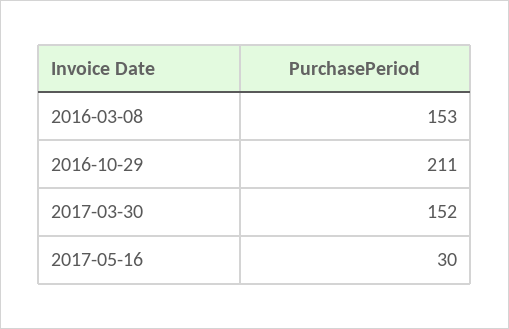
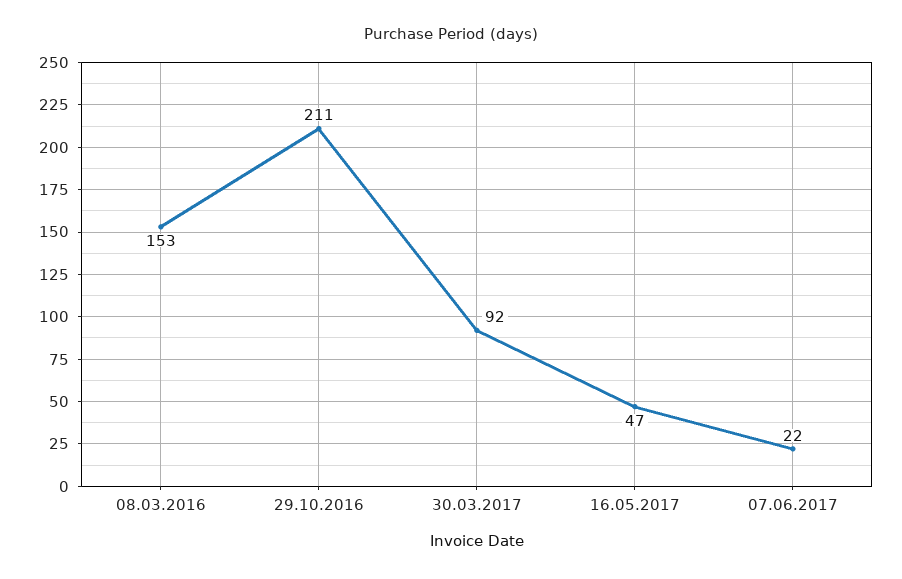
2017-03-30: 152 -> 92
2017-05-16: 30 -> 47
07.06.2017: none -> 22

